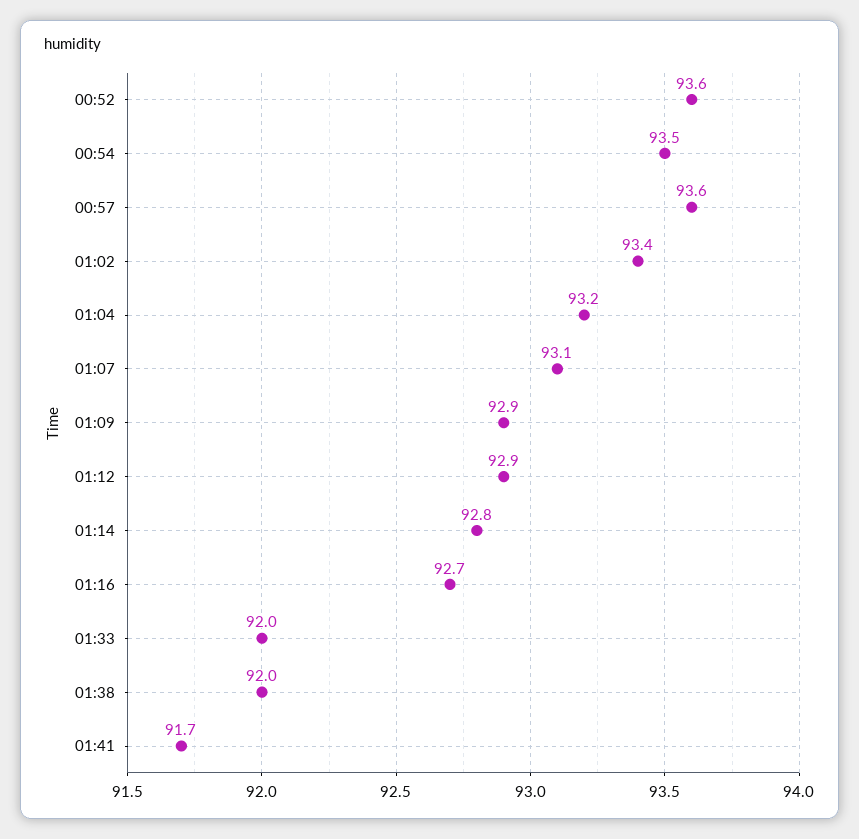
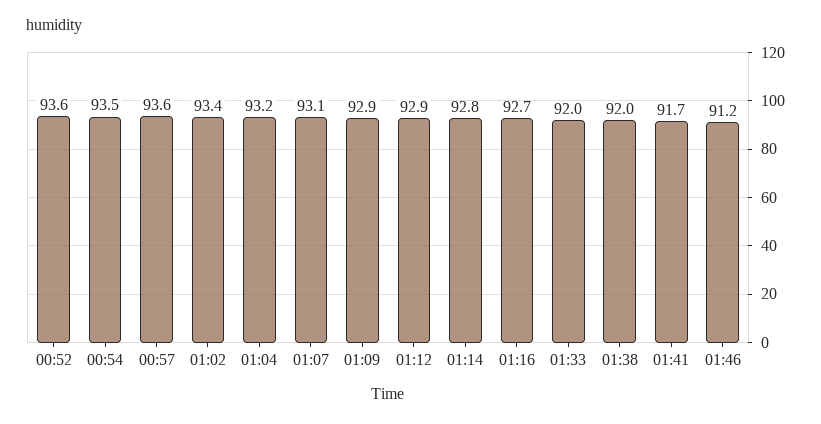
01:46: none -> 91.2

